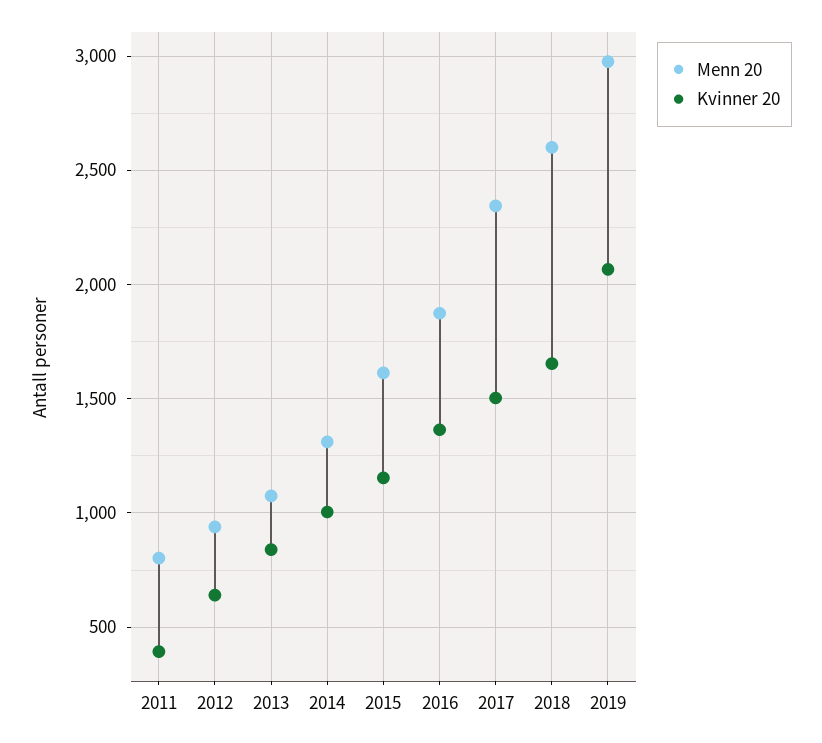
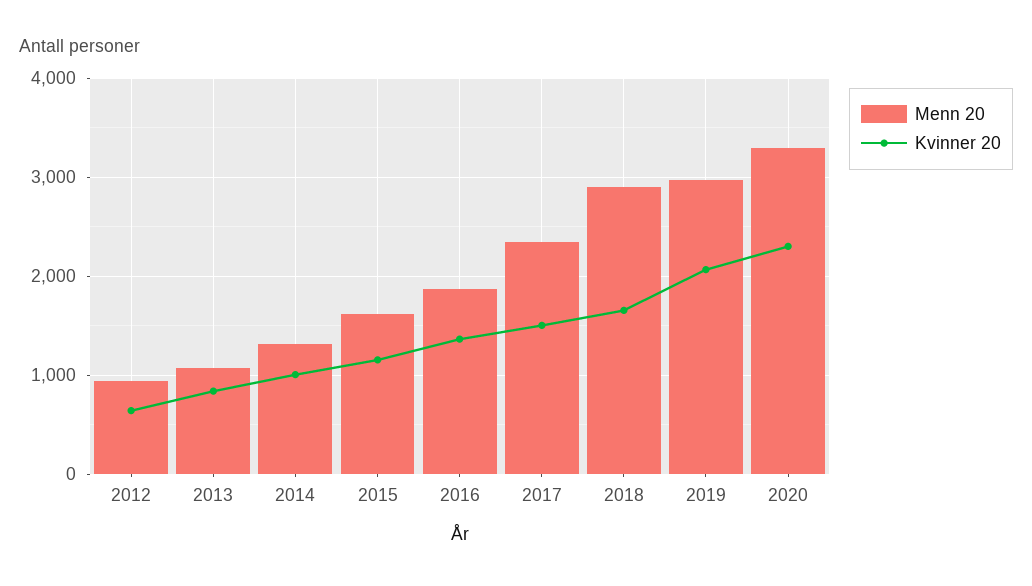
Menn 20, 2011: 800 -> none
Kvinner 20, 2011: 400 -> none
Menn 20, 2018: 2600 -> 2900
Menn 20, 2020: none -> 3300
Kvinner 20, 2020: none -> 2300

